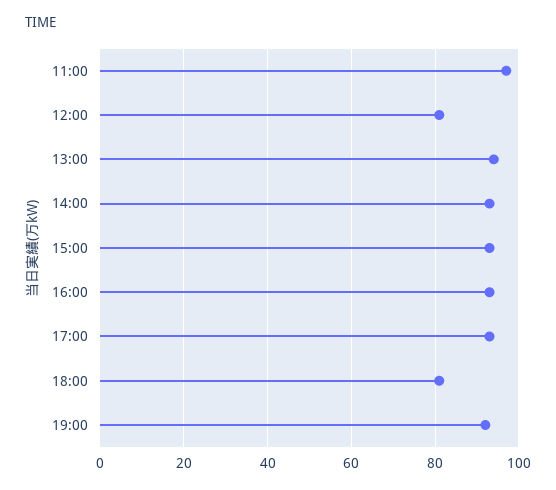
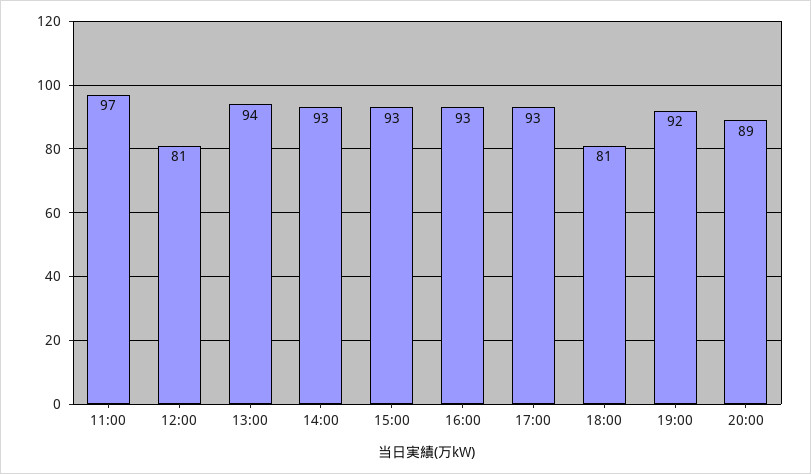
20:00: none -> 89

